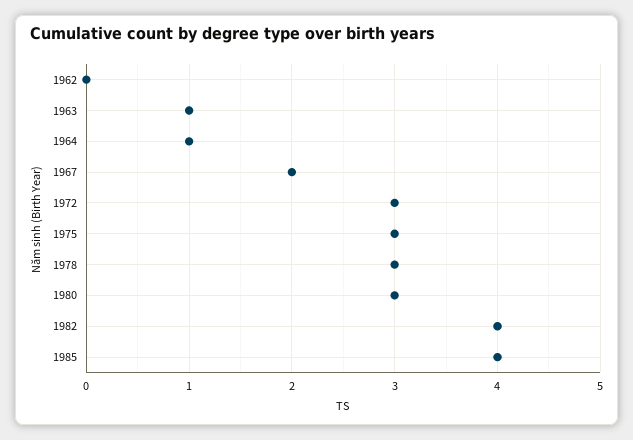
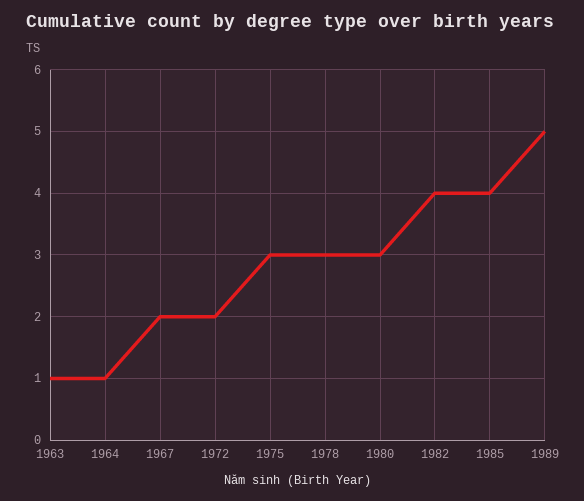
1962: 0 -> none
1972: 3 -> 2
1989: none -> 5

